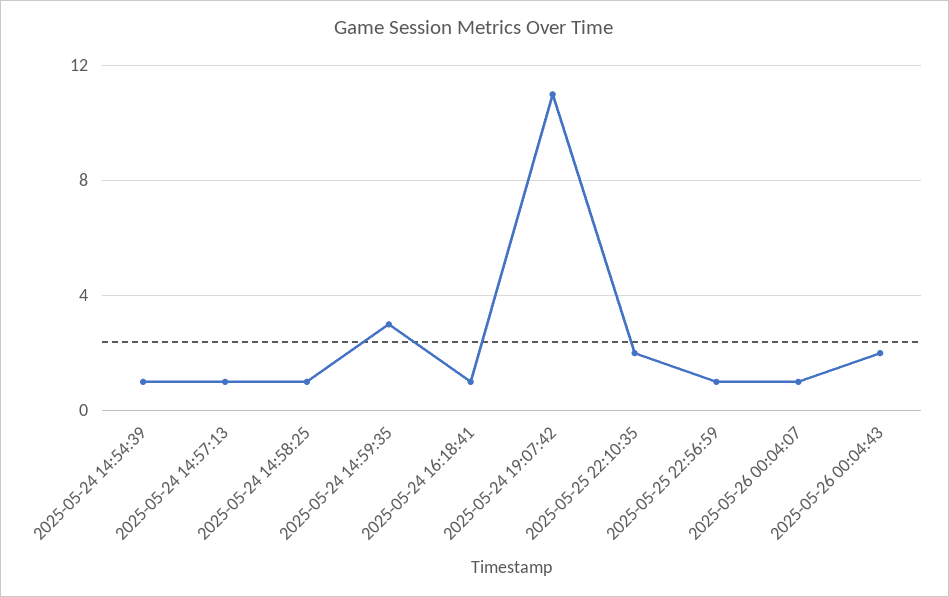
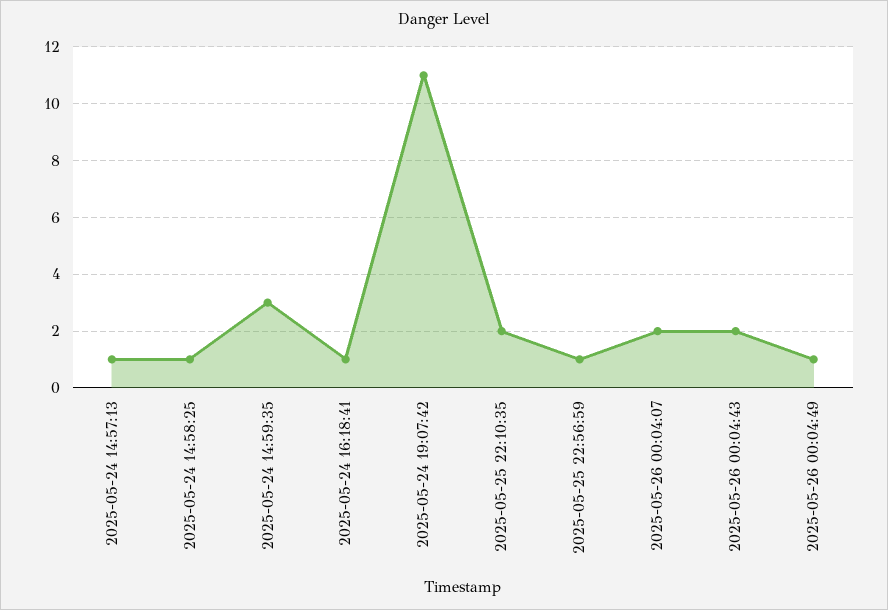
2025-05-24 14:54:39: 1 -> none
2025-05-26 00:04:07: 1 -> 2
2025-05-26 00:04:49: none -> 1

